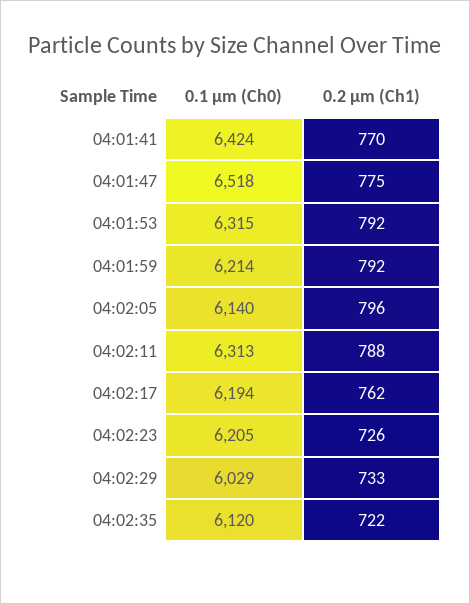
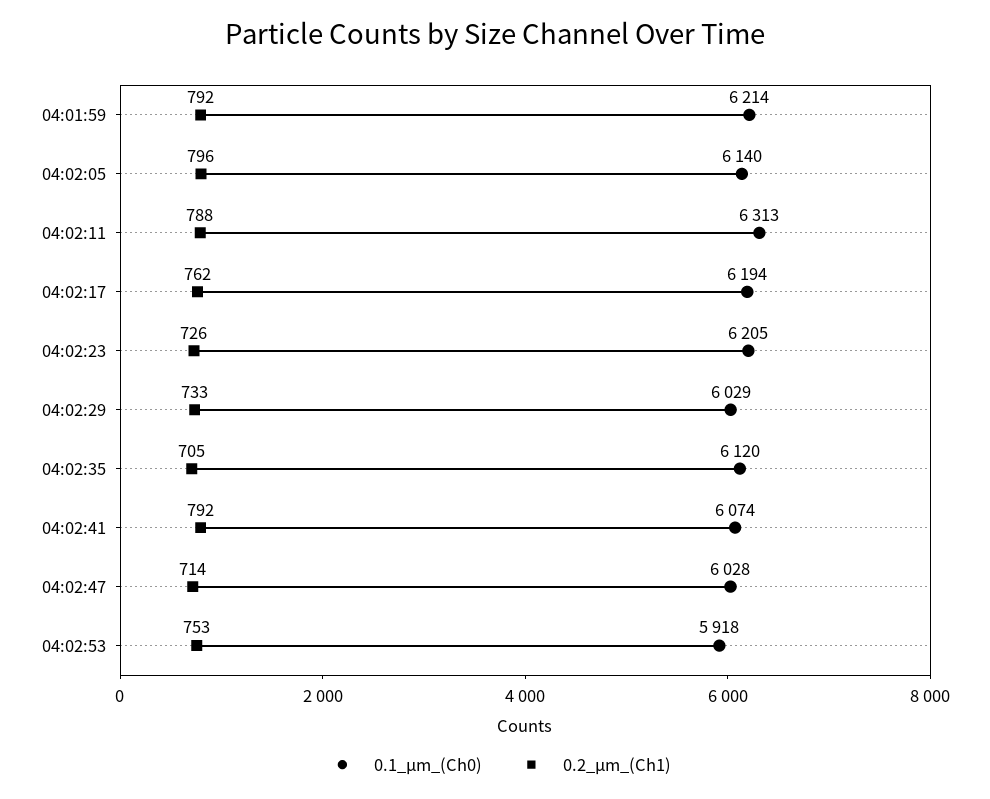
0.1 µm (Ch0), 04:01:41: 6424 -> none
0.2 µm (Ch1), 04:01:41: 770 -> none
0.1 µm (Ch0), 04:01:47: 6518 -> none
0.2 µm (Ch1), 04:01:47: 775 -> none
0.1 µm (Ch0), 04:01:53: 6315 -> none
0.2 µm (Ch1), 04:01:53: 792 -> none
0.2 µm (Ch1), 04:02:35: 722 -> 705
0.1 µm (Ch0), 04:02:41: none -> 6074
0.2 µm (Ch1), 04:02:41: none -> 792
0.1 µm (Ch0), 04:02:47: none -> 6028
0.2 µm (Ch1), 04:02:47: none -> 714
0.1 µm (Ch0), 04:02:53: none -> 5918
0.2 µm (Ch1), 04:02:53: none -> 753

